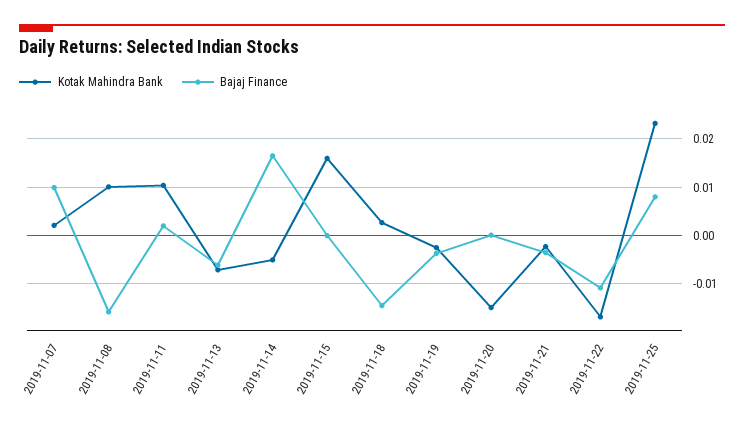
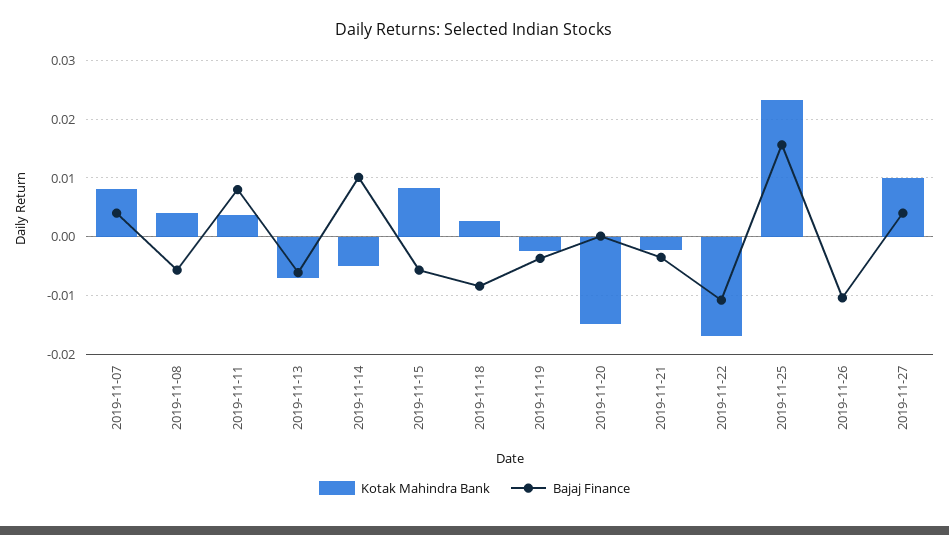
Kotak Mahindra Bank, 2019-11-07: 0.002 -> 0.008
Bajaj Finance, 2019-11-07: 0.01 -> 0.004
Kotak Mahindra Bank, 2019-11-08: 0.01 -> 0.004
Bajaj Finance, 2019-11-08: -0.016 -> -0.006
Kotak Mahindra Bank, 2019-11-11: 0.01 -> 0.004
Bajaj Finance, 2019-11-11: 0.002 -> 0.008
Bajaj Finance, 2019-11-14: 0.016 -> 0.01
Kotak Mahindra Bank, 2019-11-15: 0.016 -> 0.008
Bajaj Finance, 2019-11-15: 0 -> -0.006
Bajaj Finance, 2019-11-18: -0.014 -> -0.008
Bajaj Finance, 2019-11-25: 0.008 -> 0.016
Kotak Mahindra Bank, 2019-11-26: none -> 0
Bajaj Finance, 2019-11-26: none -> -0.01
Kotak Mahindra Bank, 2019-11-27: none -> 0.01
Bajaj Finance, 2019-11-27: none -> 0.004

